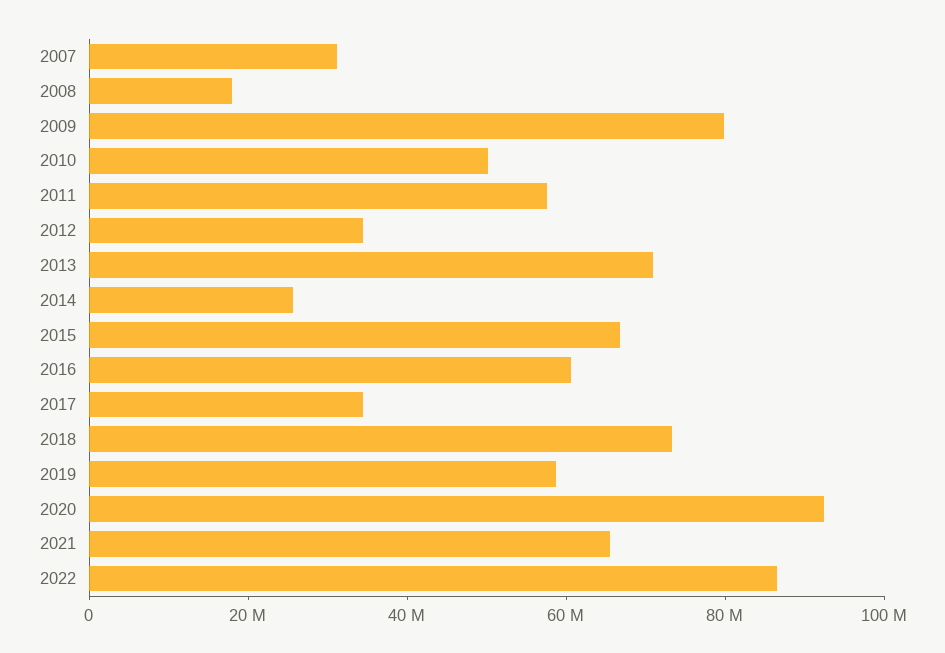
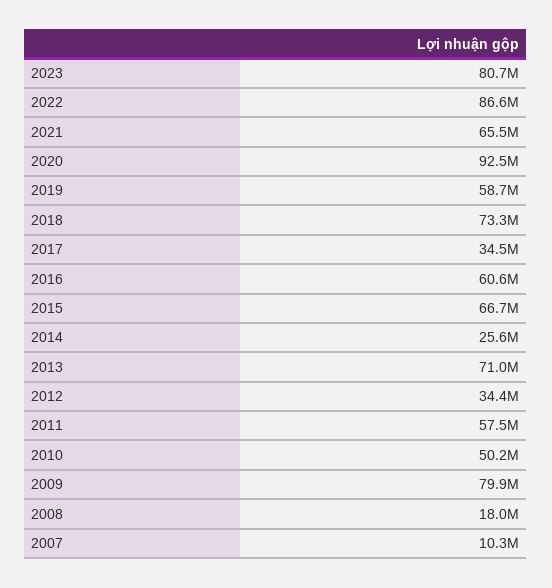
2007: 30000000 -> 10300000
2023: none -> 80700000

